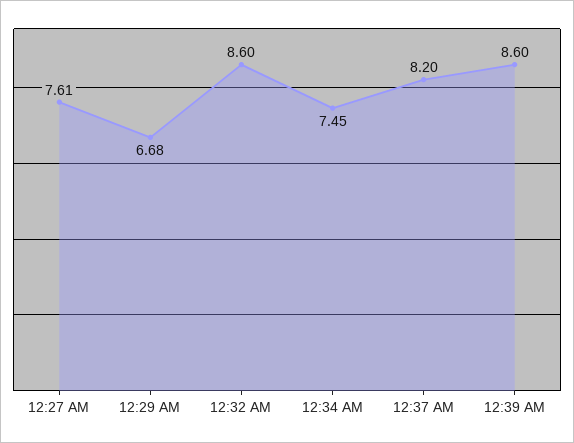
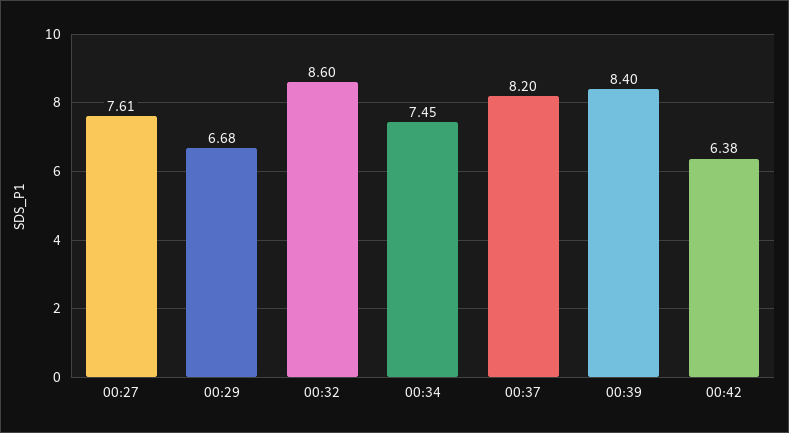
12:39 AM: 8.6 -> 8.4
00:42: none -> 6.38

